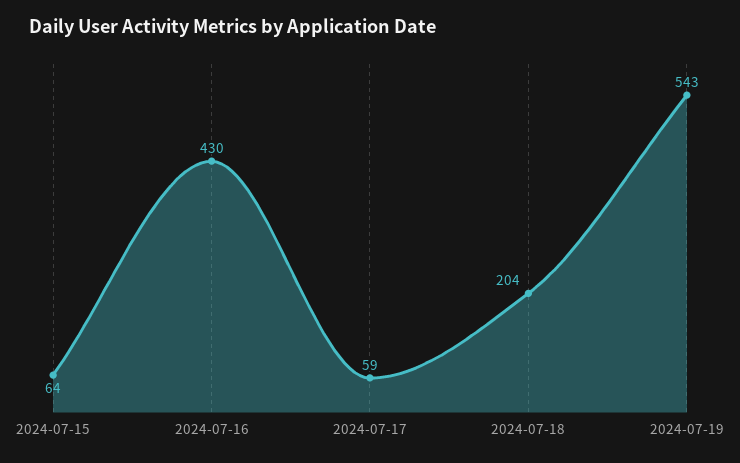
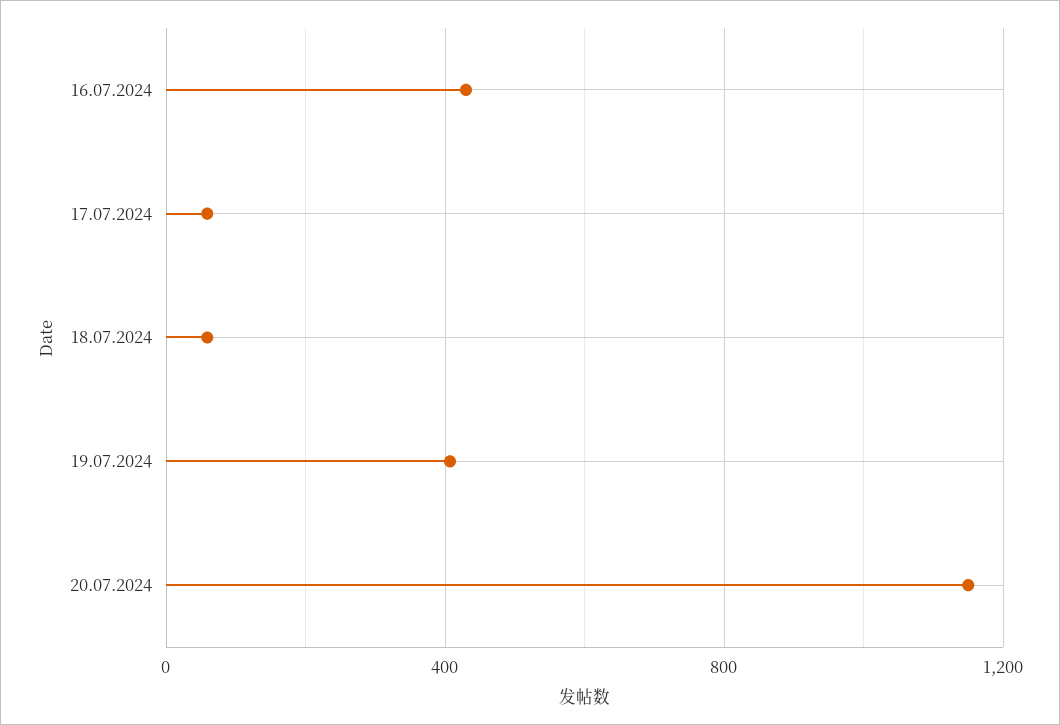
2024-07-15: 64 -> none
2024-07-18: 204 -> 50
2024-07-19: 543 -> 400
20.07.2024: none -> 1150

